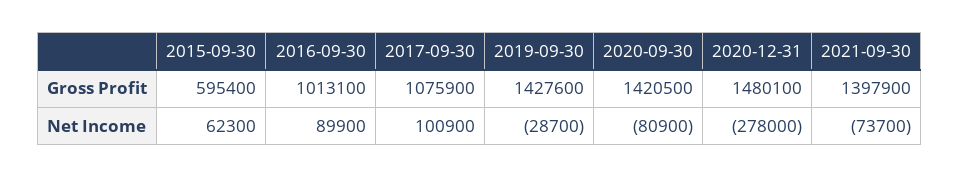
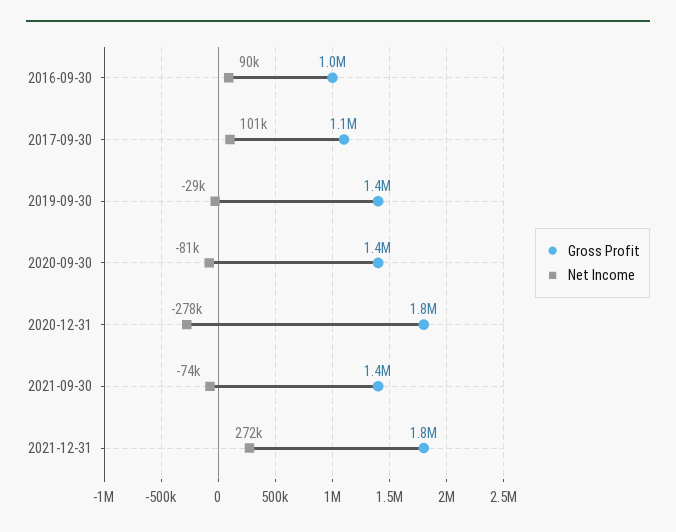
Gross Profit, 2015-09-30: 595400 -> none
Gross Profit, 2020-12-31: 1480100 -> 1800000
Net Income, 2015-09-30: 62300 -> none
Gross Profit, 2021-12-31: none -> 1800000
Net Income, 2021-12-31: none -> 272000

